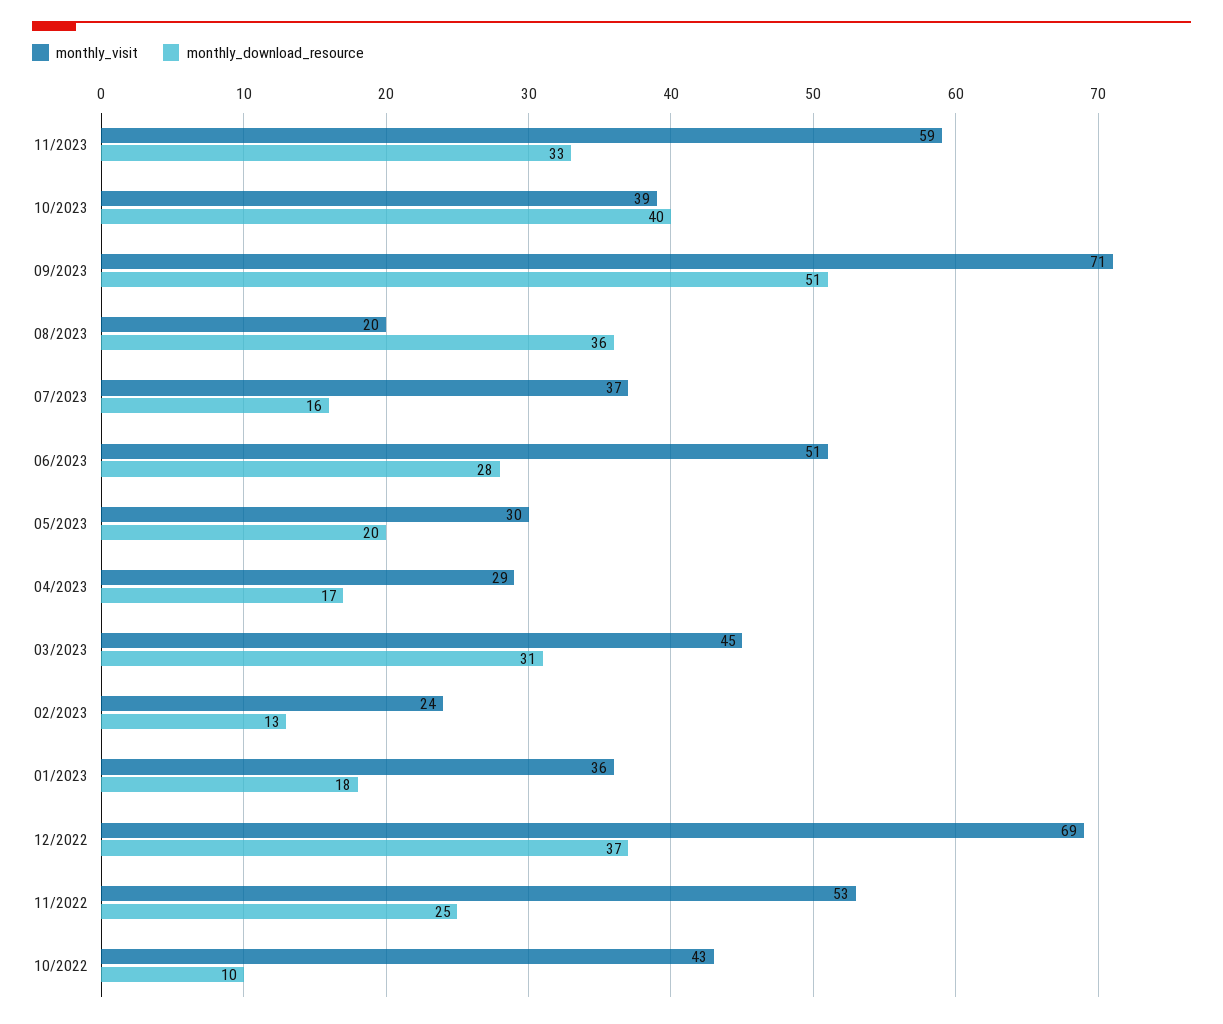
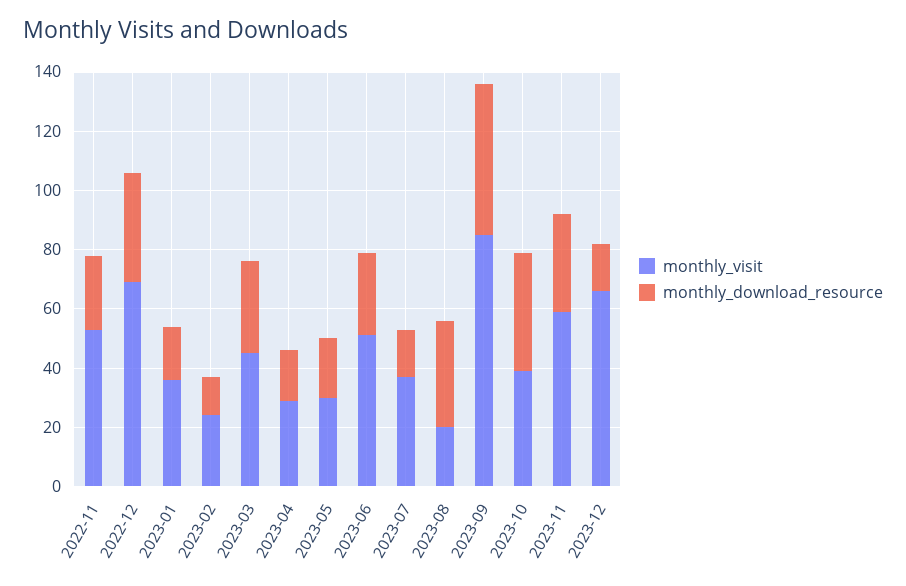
monthly_visit, 09/2023: 71 -> 85
monthly_visit, 10/2022: 43 -> none
monthly_download_resource, 10/2022: 10 -> none
monthly_visit, 2023-12: none -> 65
monthly_download_resource, 2023-12: none -> 15

